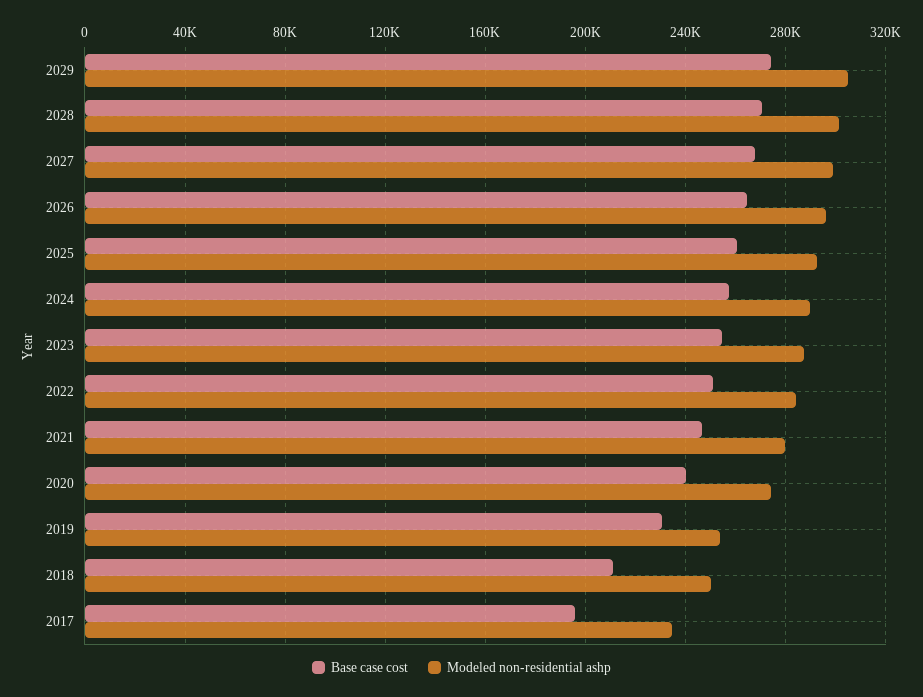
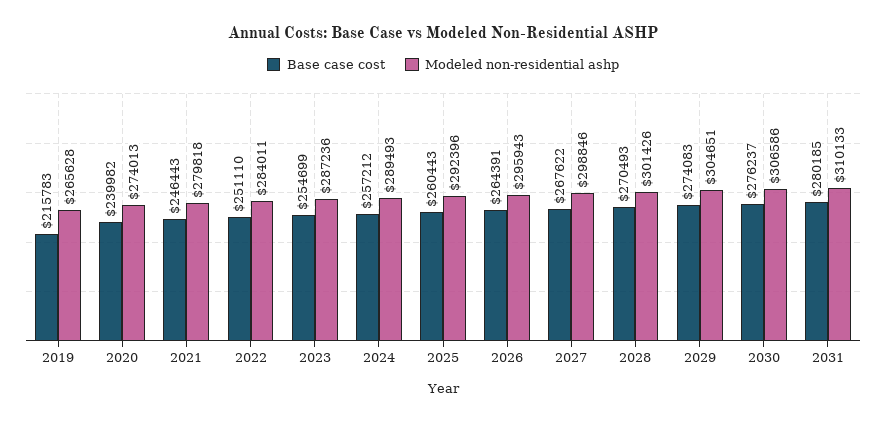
Base case cost, 2019: 230000 -> 215783
Modeled non-residential ashp, 2019: 255000 -> 265628
Base case cost, 2018: 210000 -> none
Modeled non-residential ashp, 2018: 250000 -> none
Base case cost, 2017: 195000 -> none
Modeled non-residential ashp, 2017: 235000 -> none
Base case cost, 2030: none -> 276237
Modeled non-residential ashp, 2030: none -> 306586
Base case cost, 2031: none -> 280185
Modeled non-residential ashp, 2031: none -> 310133

